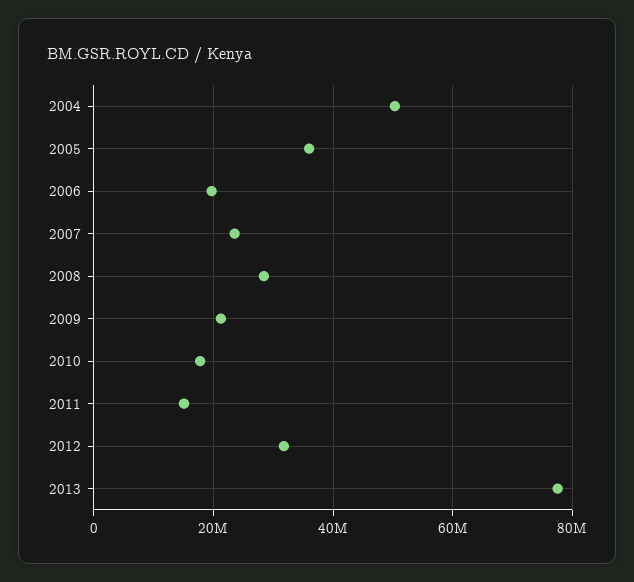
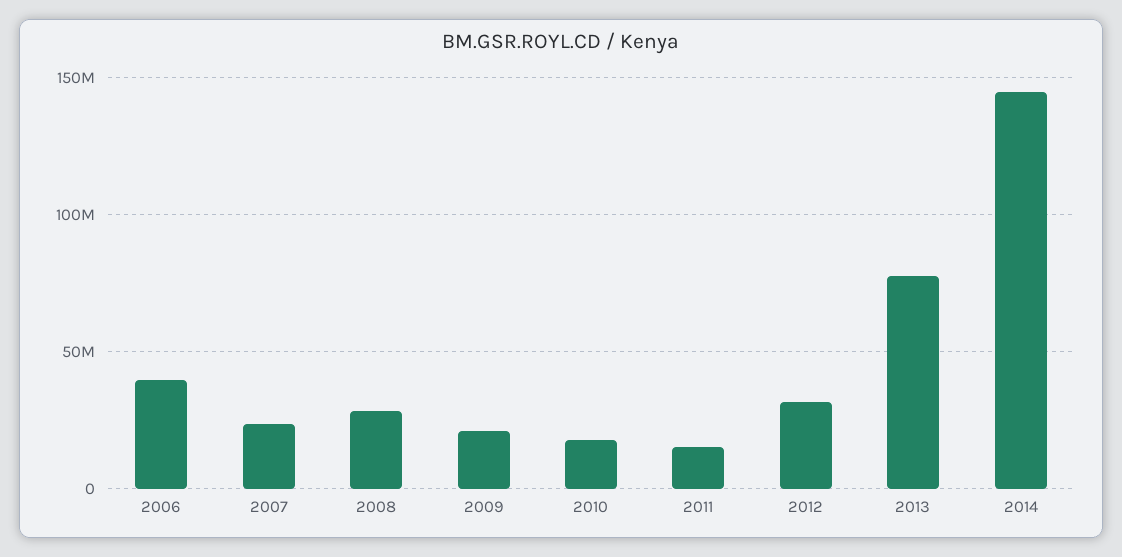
2004: 50000000 -> none
2005: 36000000 -> none
2006: 20000000 -> 40000000
2014: none -> 145000000

